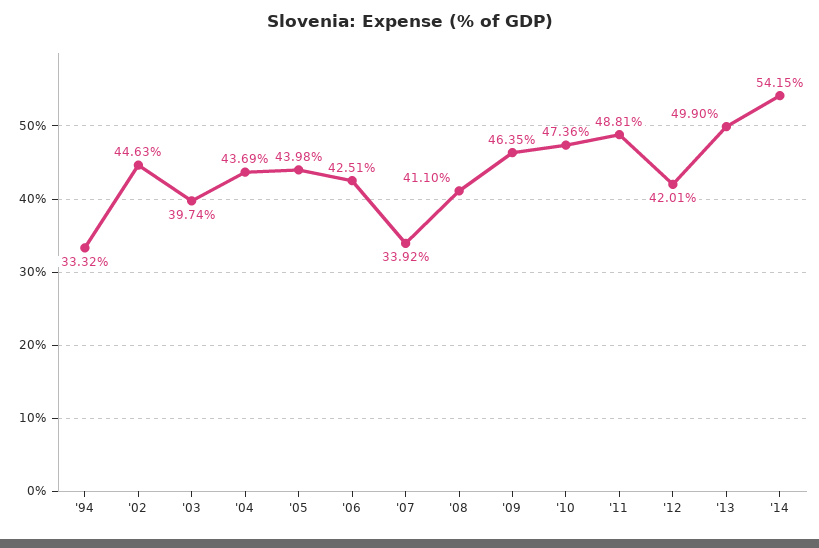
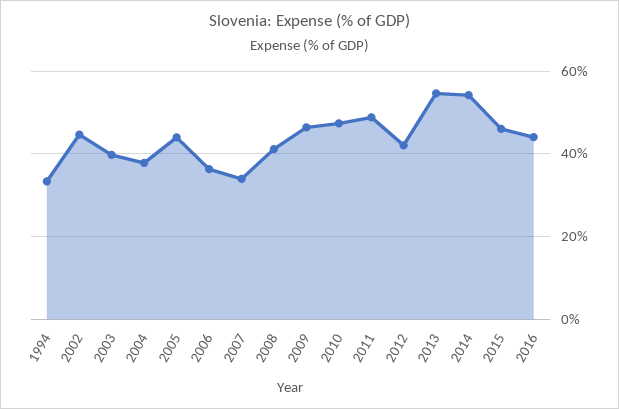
'04: 43.69 -> 38
'06: 42.51 -> 36
'13: 49.9 -> 54
2015: none -> 46
2016: none -> 44

